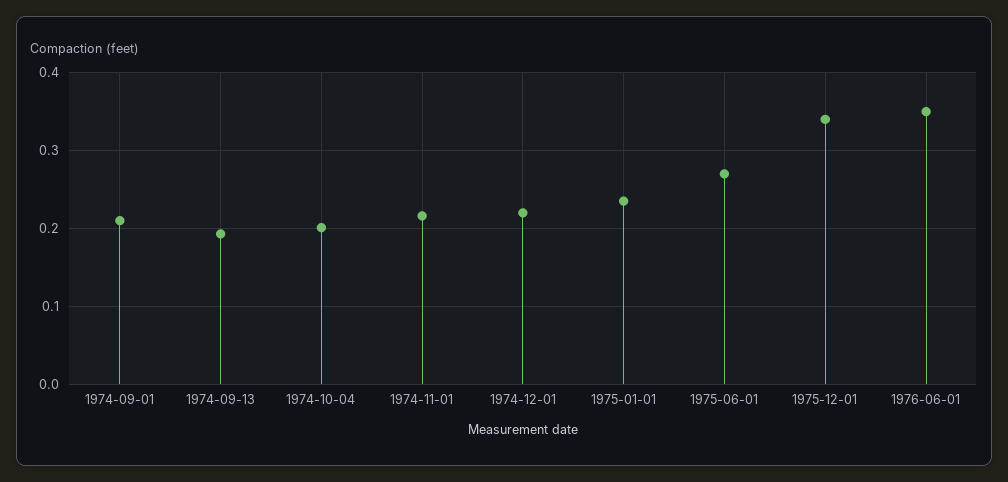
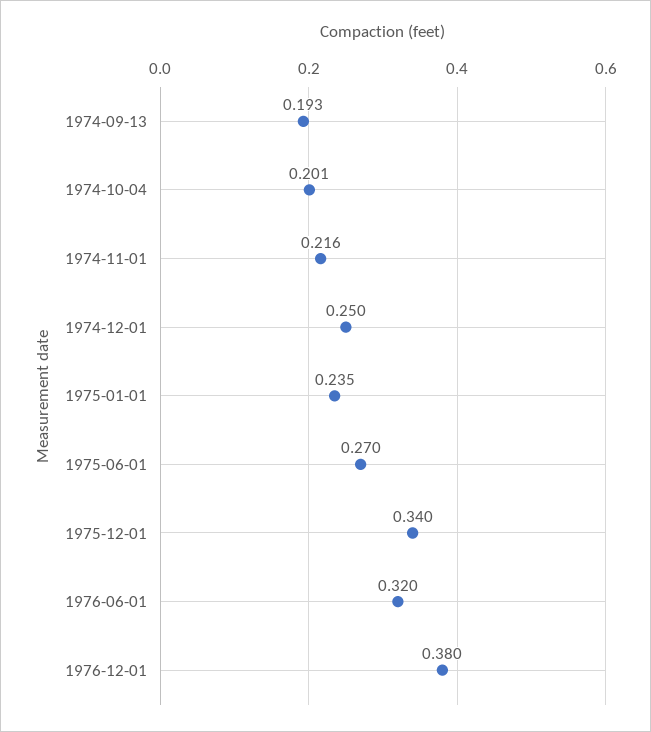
1974-09-01: 0.21 -> none
1974-12-01: 0.22 -> 0.25
1976-06-01: 0.35 -> 0.32
1976-12-01: none -> 0.38

